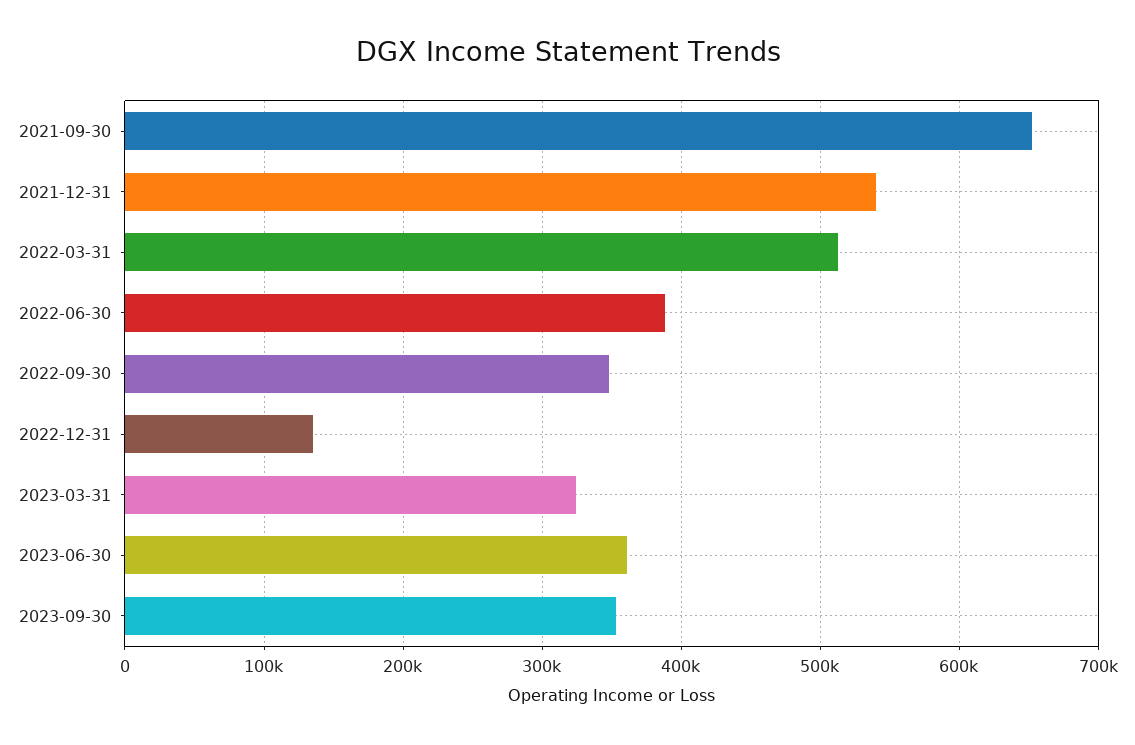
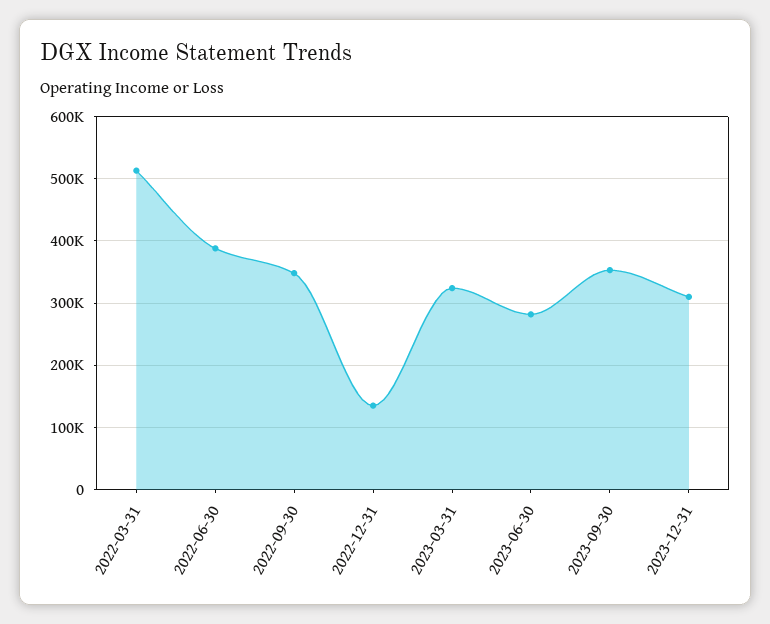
2021-09-30: 650000 -> none
2021-12-31: 540000 -> none
2023-06-30: 360000 -> 280000
2023-12-31: none -> 310000

